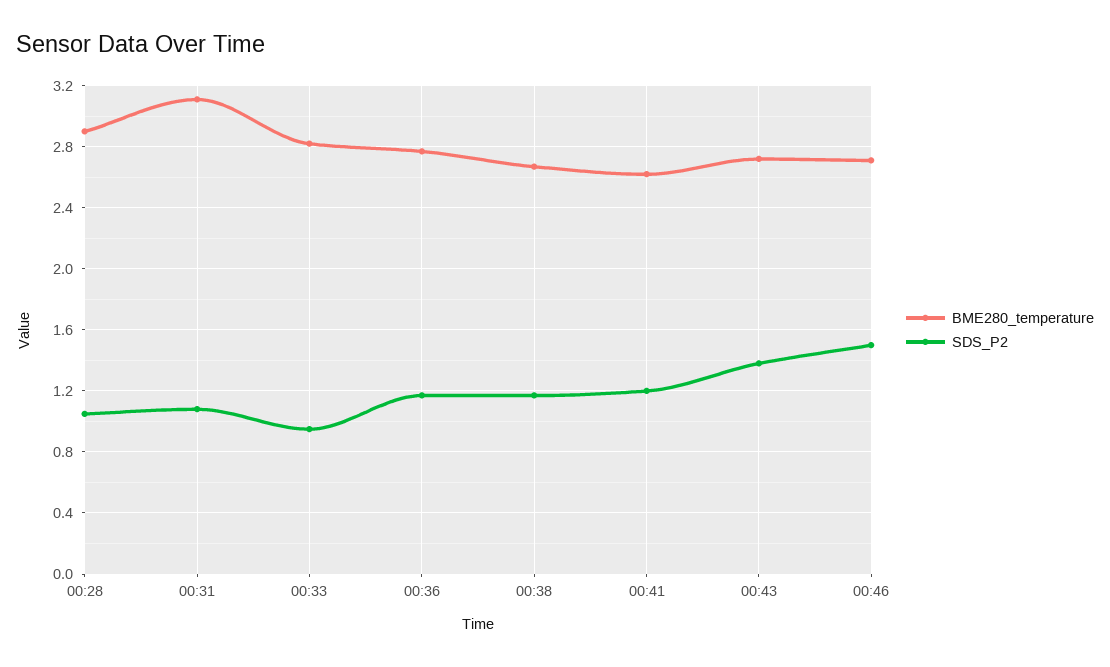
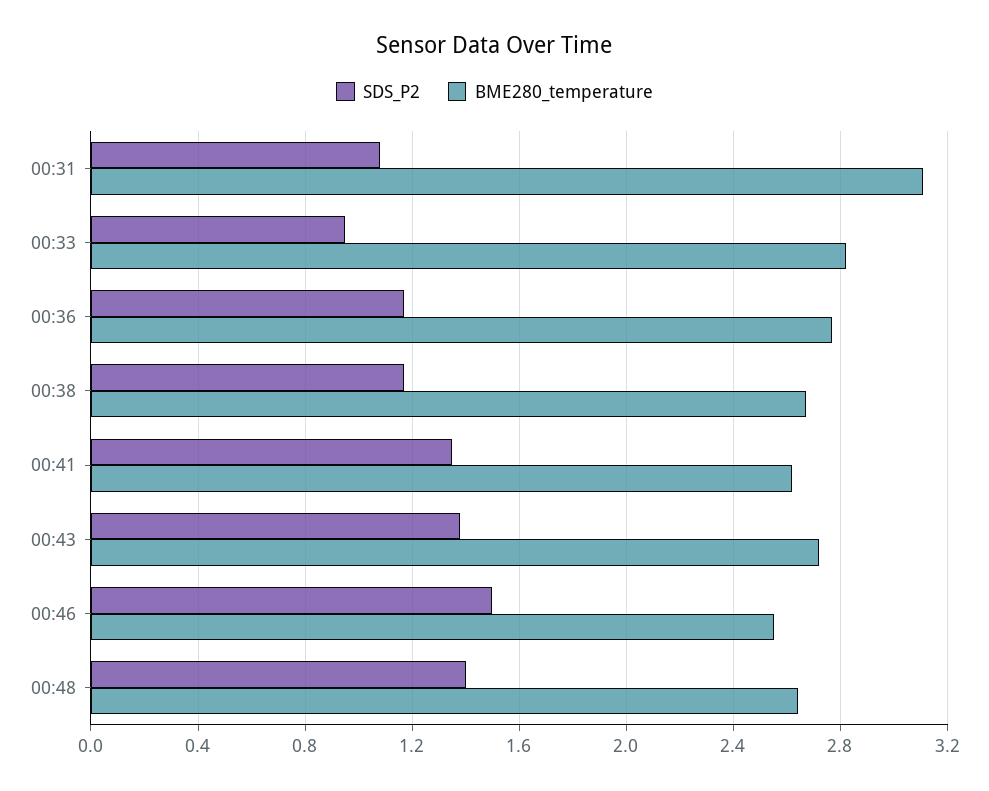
BME280_temperature, 00:28: 2.9 -> none
SDS_P2, 00:28: 1.05 -> none
SDS_P2, 00:41: 1.2 -> 1.35
BME280_temperature, 00:46: 2.7 -> 2.55
SDS_P2, 00:48: none -> 1.4
BME280_temperature, 00:48: none -> 2.65

